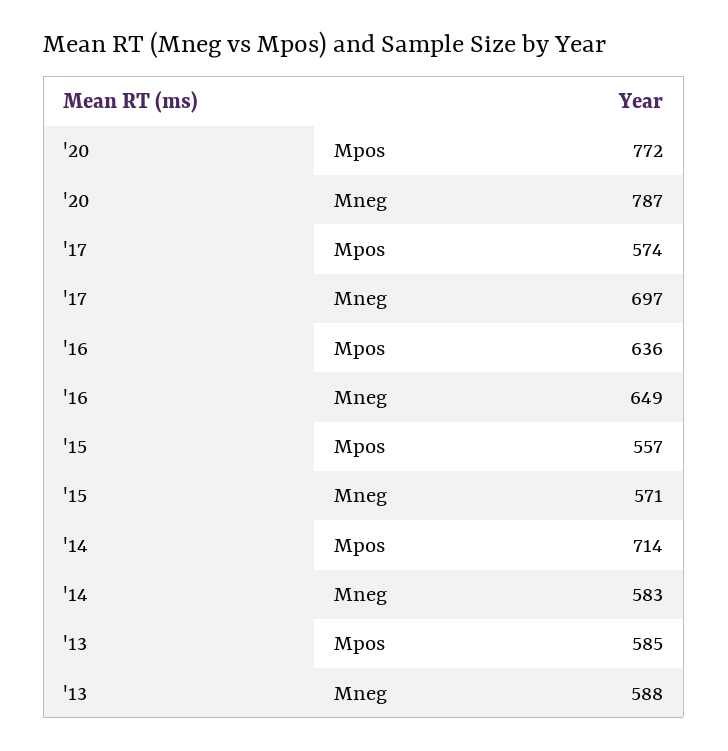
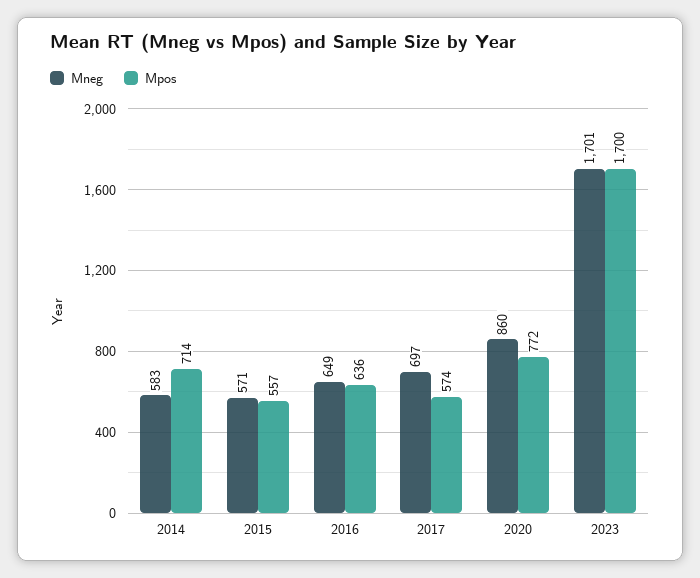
Mneg, '20: 787 -> 860
Mpos, '13: 585 -> none
Mneg, '13: 588 -> none
Mneg, 2023: none -> 1701
Mpos, 2023: none -> 1700

